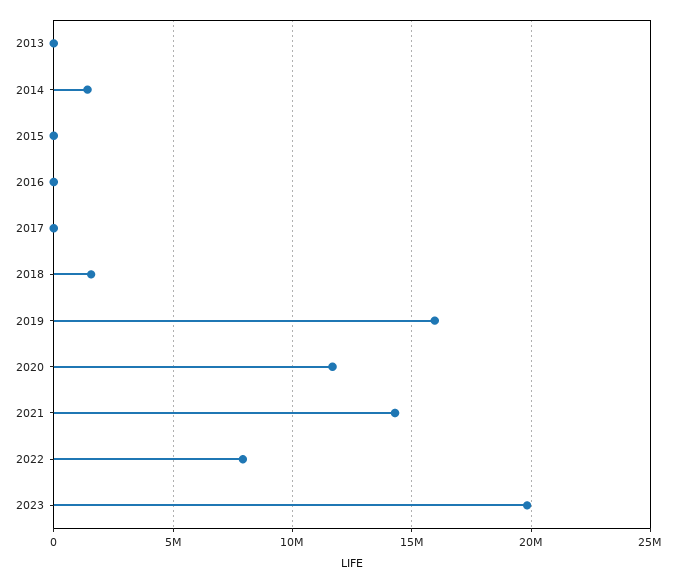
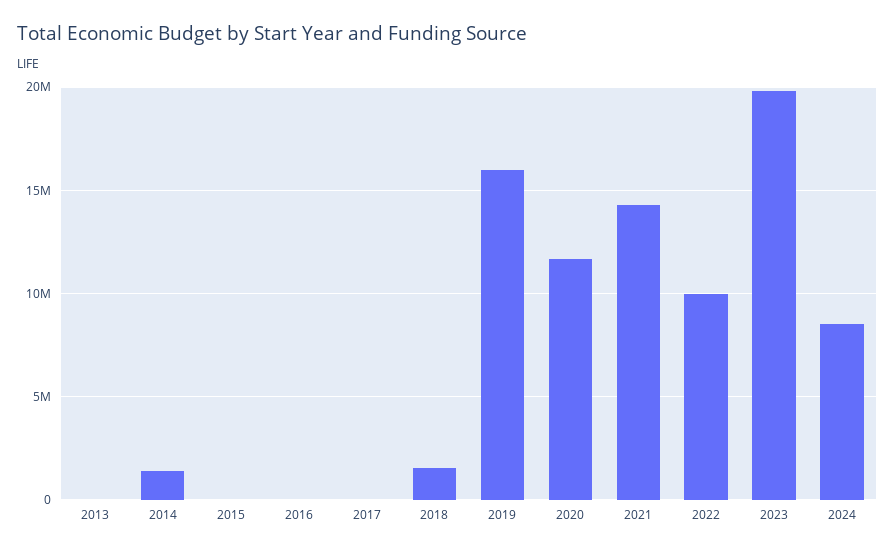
2022: 8000000 -> 10000000
2024: none -> 8500000

